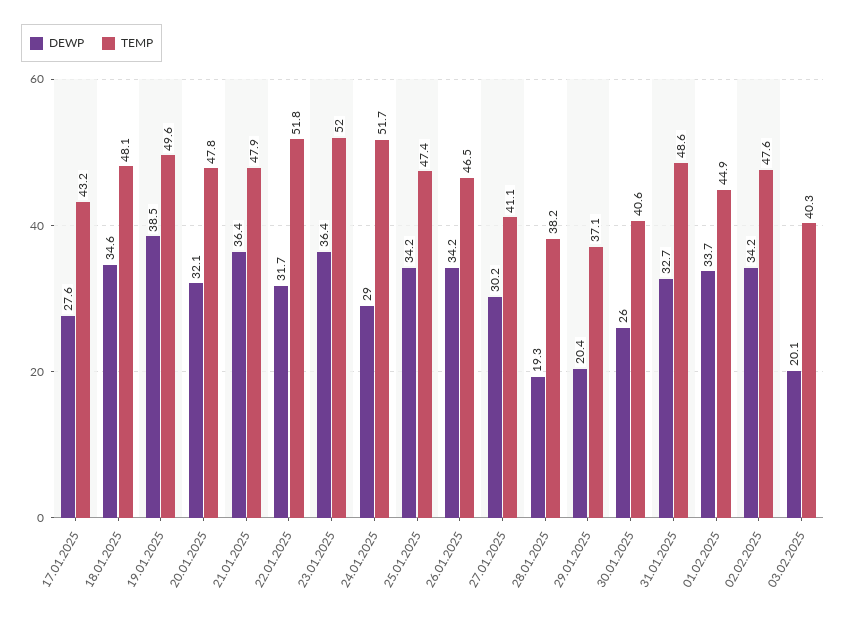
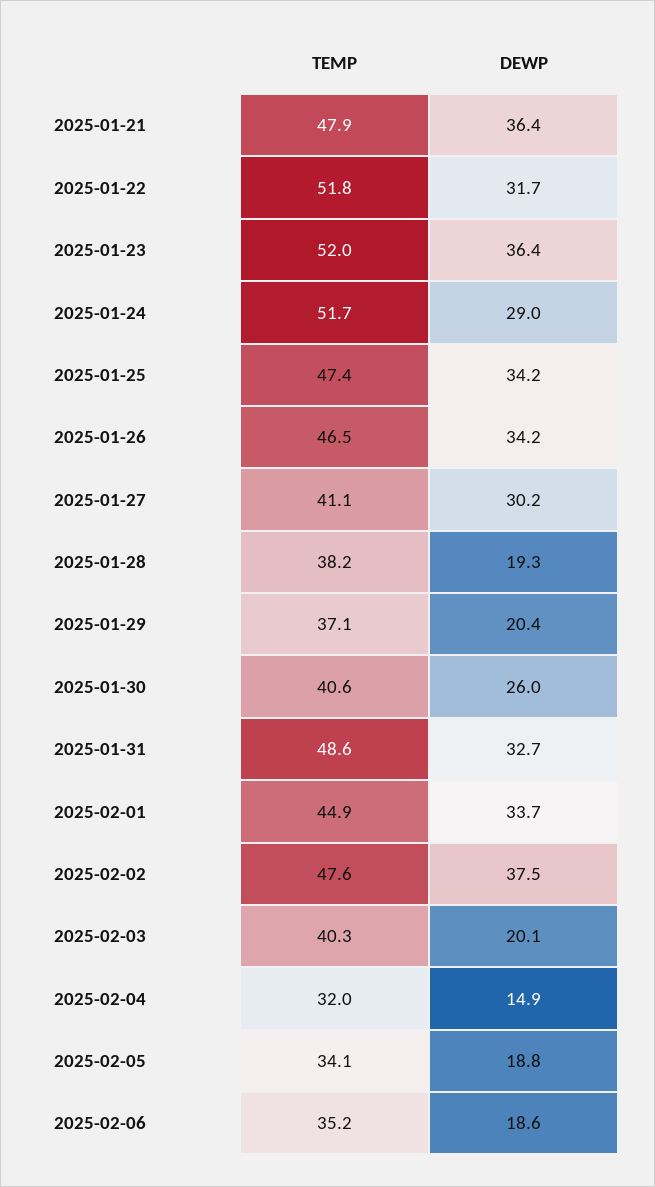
DEWP, 17.01.2025: 27.6 -> none
TEMP, 17.01.2025: 43.2 -> none
DEWP, 18.01.2025: 34.6 -> none
TEMP, 18.01.2025: 48.1 -> none
DEWP, 19.01.2025: 38.5 -> none
TEMP, 19.01.2025: 49.6 -> none
DEWP, 20.01.2025: 32.1 -> none
TEMP, 20.01.2025: 47.8 -> none
DEWP, 02.02.2025: 34.2 -> 37.5
TEMP, 2025-02-04: none -> 32
DEWP, 2025-02-04: none -> 14.9
TEMP, 2025-02-05: none -> 34.1
DEWP, 2025-02-05: none -> 18.8
TEMP, 2025-02-06: none -> 35.2
DEWP, 2025-02-06: none -> 18.6

